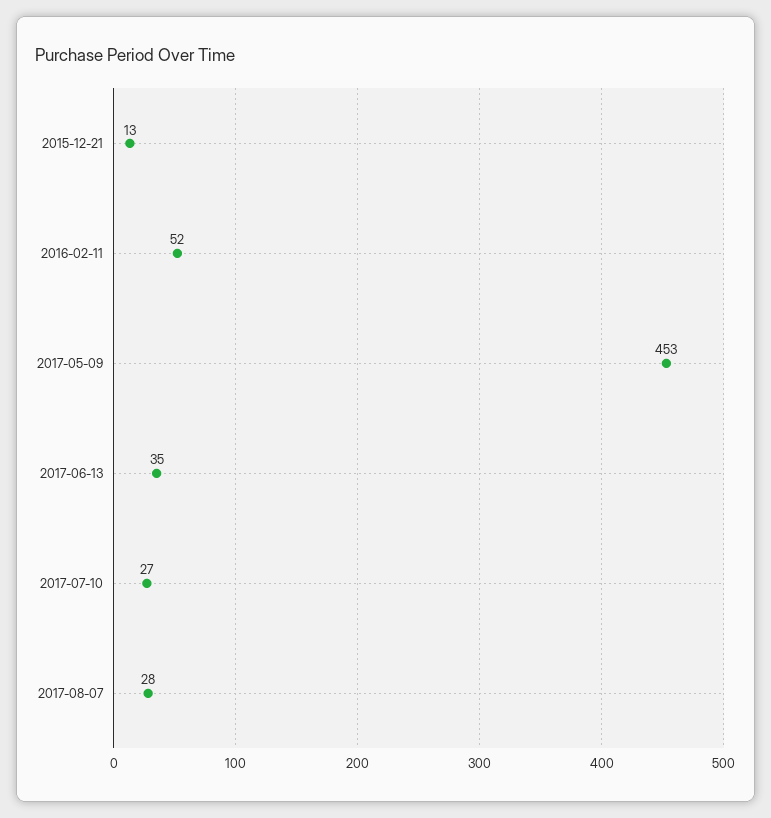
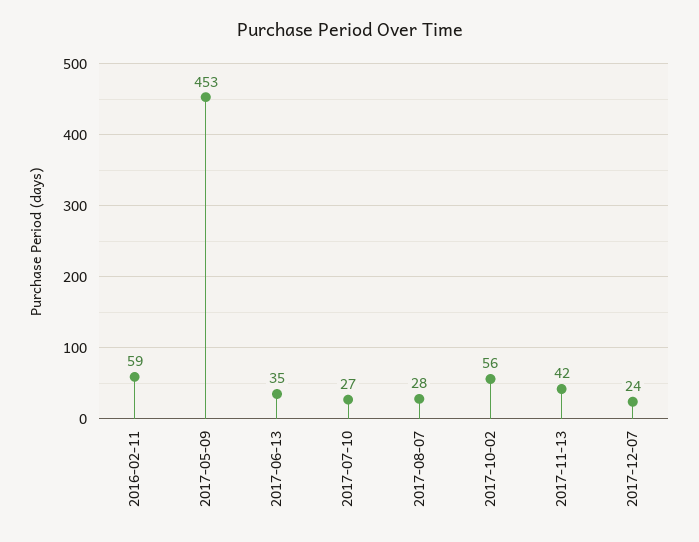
2015-12-21: 13 -> none
2016-02-11: 52 -> 59
2017-10-02: none -> 56
2017-11-13: none -> 42
2017-12-07: none -> 24

